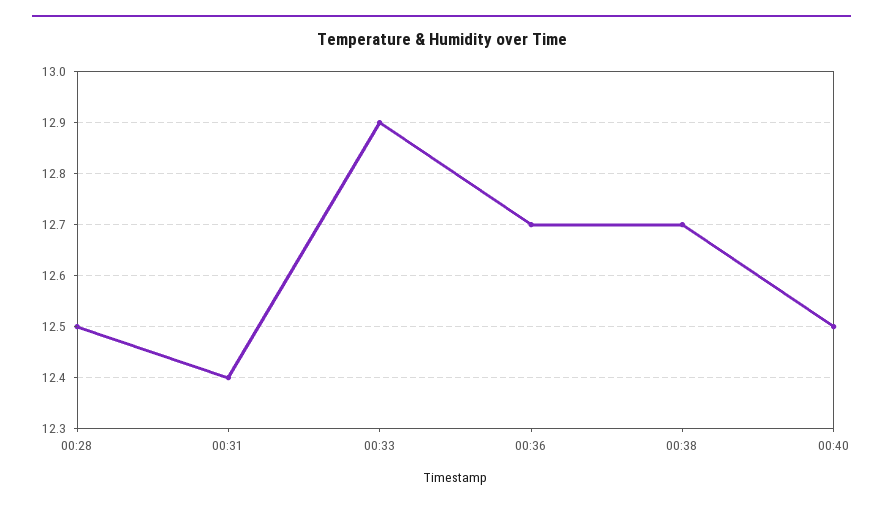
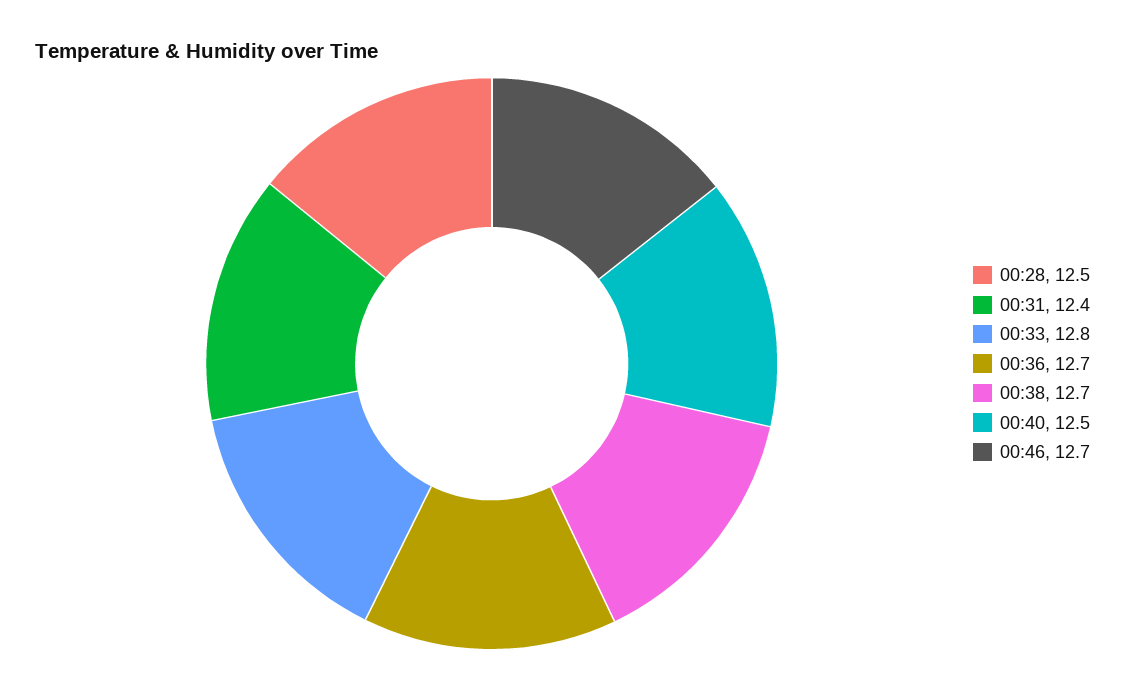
00:33: 12.9 -> 12.8
00:46: none -> 12.7

